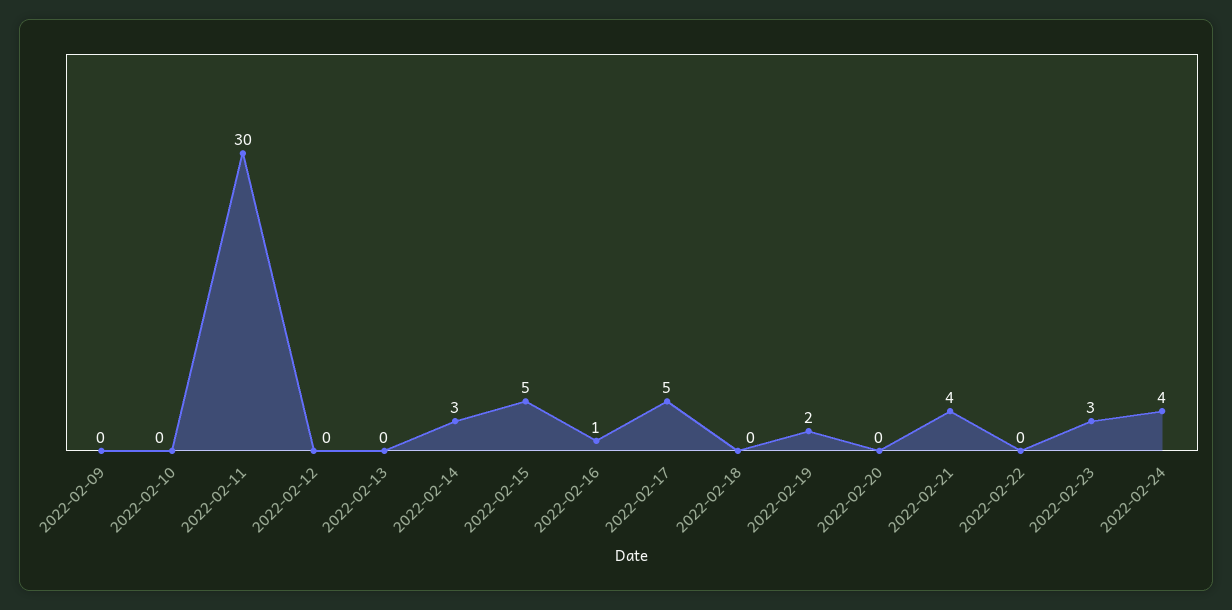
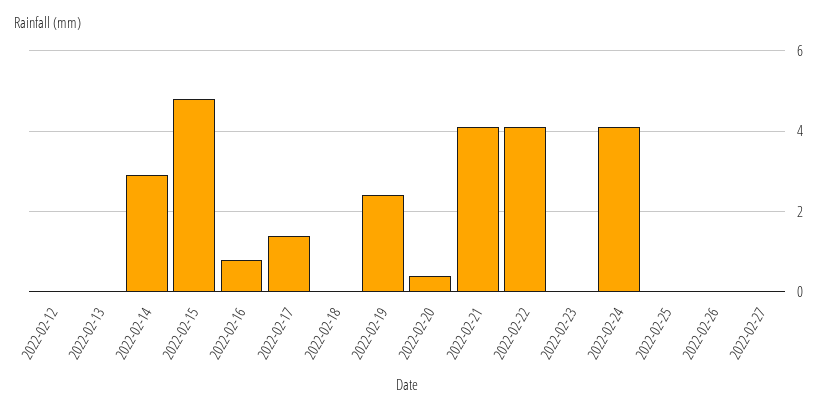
2022-02-09: 0 -> none
2022-02-10: 0 -> none
2022-02-11: 30 -> none
2022-02-17: 5 -> 1.5
2022-02-22: 0 -> 4
2022-02-23: 3 -> 0
2022-02-25: none -> 0
2022-02-26: none -> 0
2022-02-27: none -> 0

